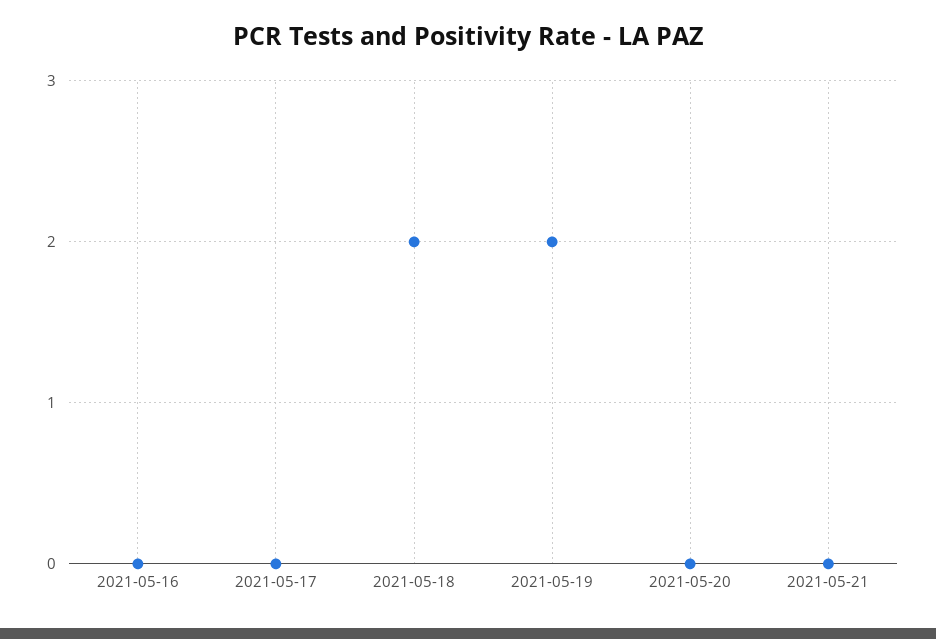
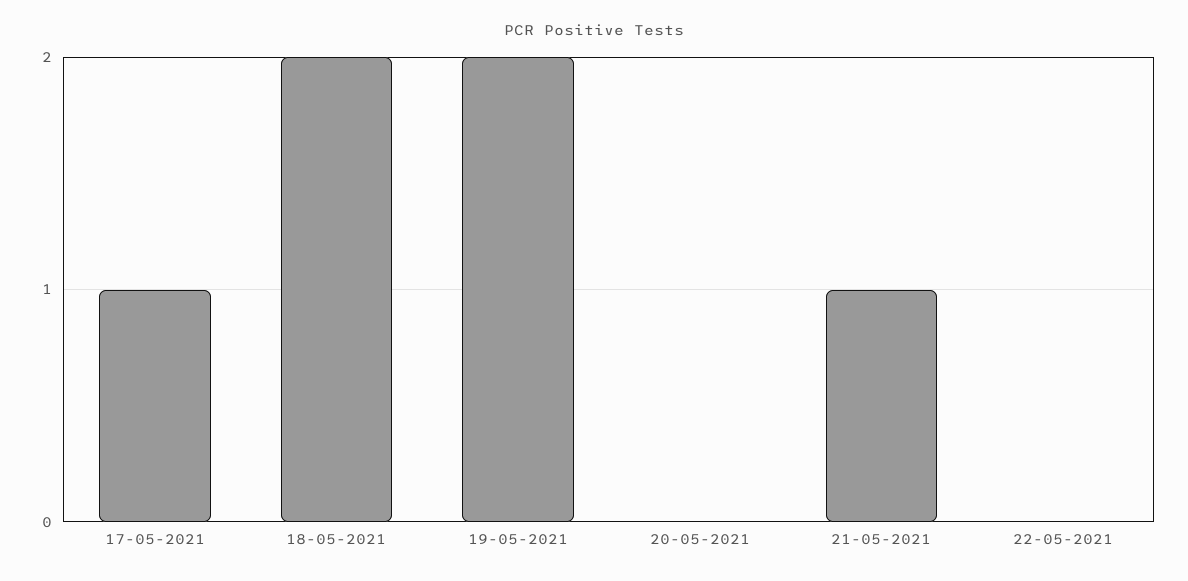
2021-05-16: 0 -> none
2021-05-17: 0 -> 1
2021-05-21: 0 -> 1
22-05-2021: none -> 0

